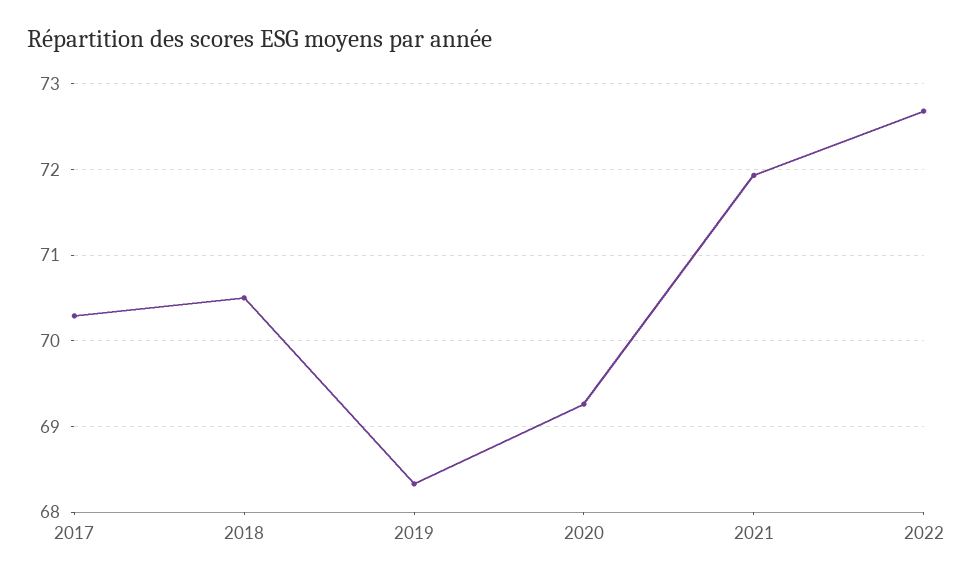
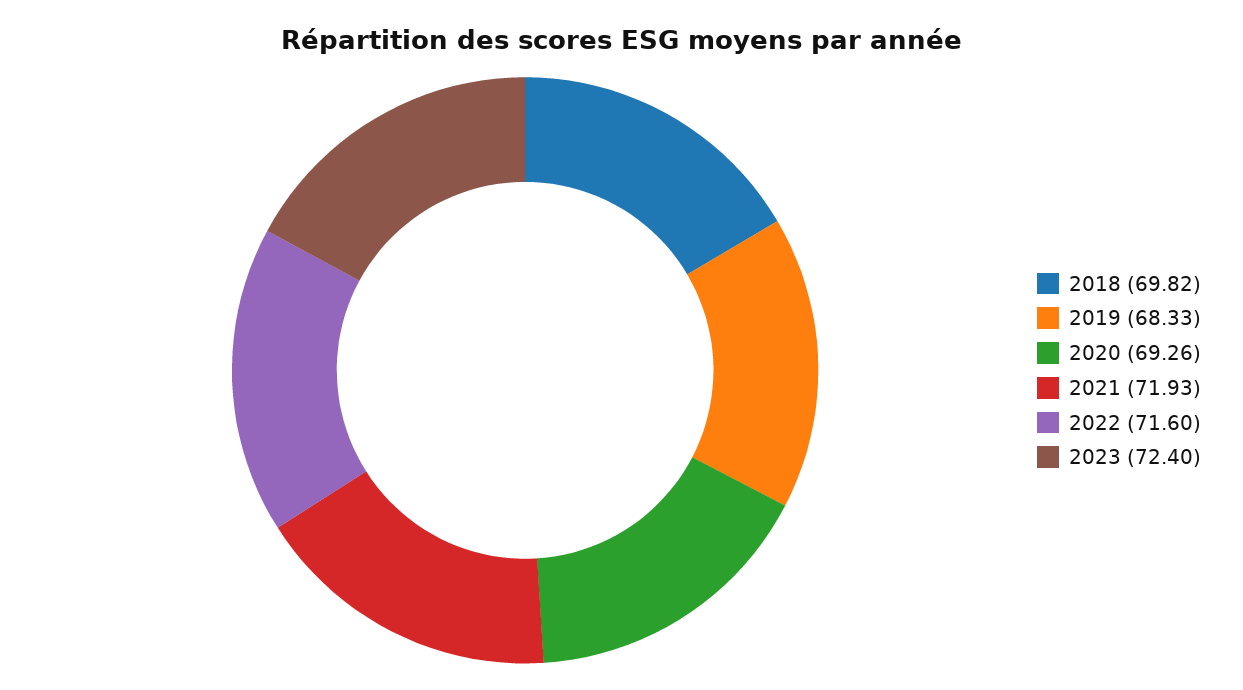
2017: 70.3 -> none
2018: 70.5 -> 69.82
2022: 72.7 -> 71.6
2023: none -> 72.4

